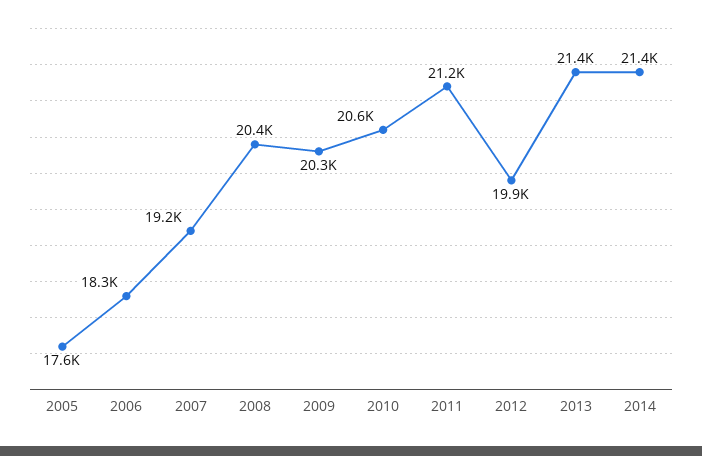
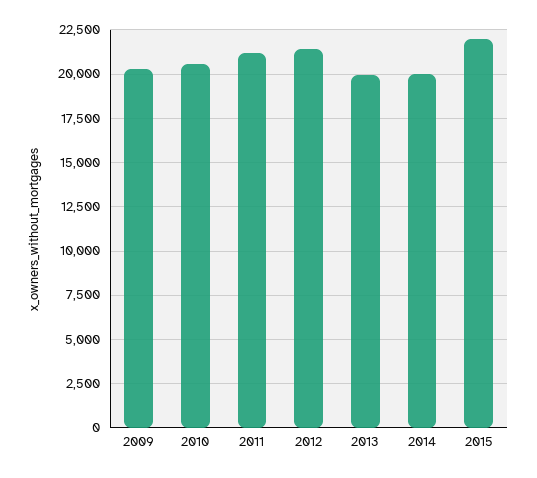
2005: 17600 -> none
2006: 18300 -> none
2007: 19200 -> none
2008: 20400 -> none
2012: 19900 -> 21500
2013: 21400 -> 20000
2014: 21400 -> 20000
2015: none -> 22000

